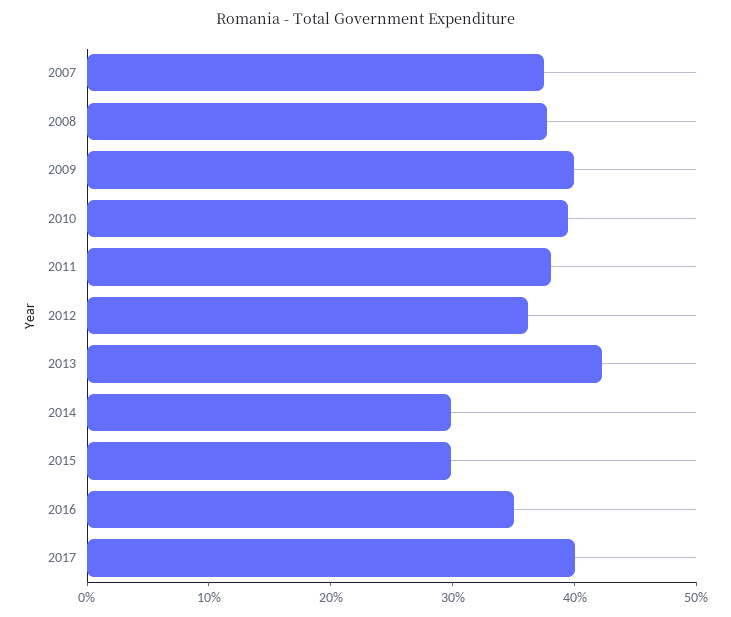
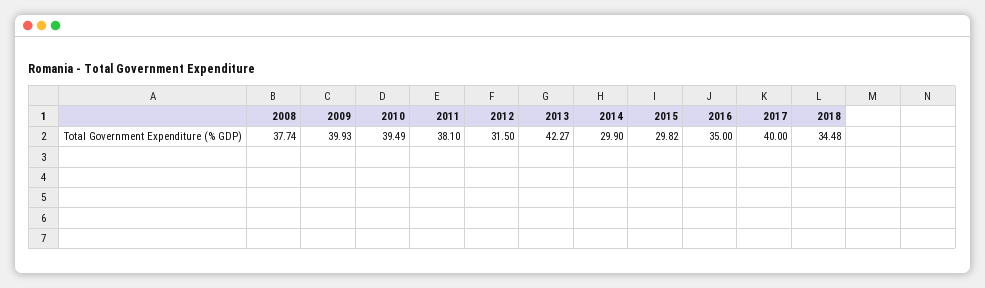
2007: 38 -> none
2012: 36 -> 31.5
2018: none -> 34.48

